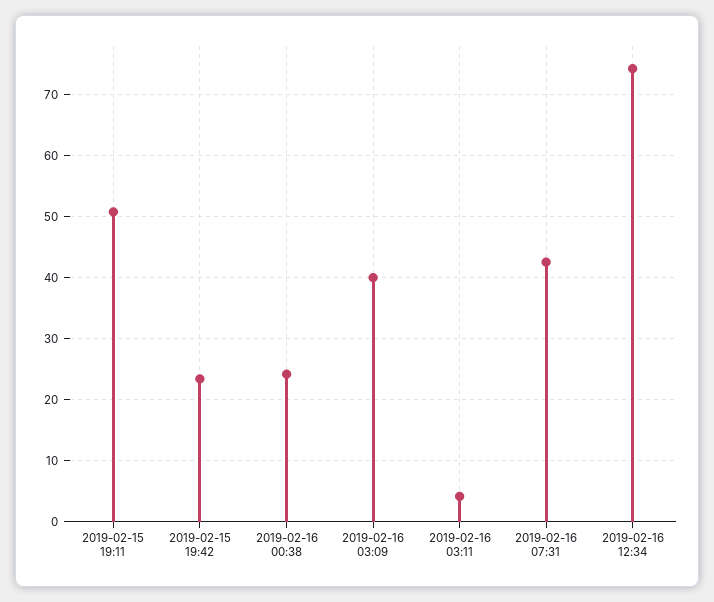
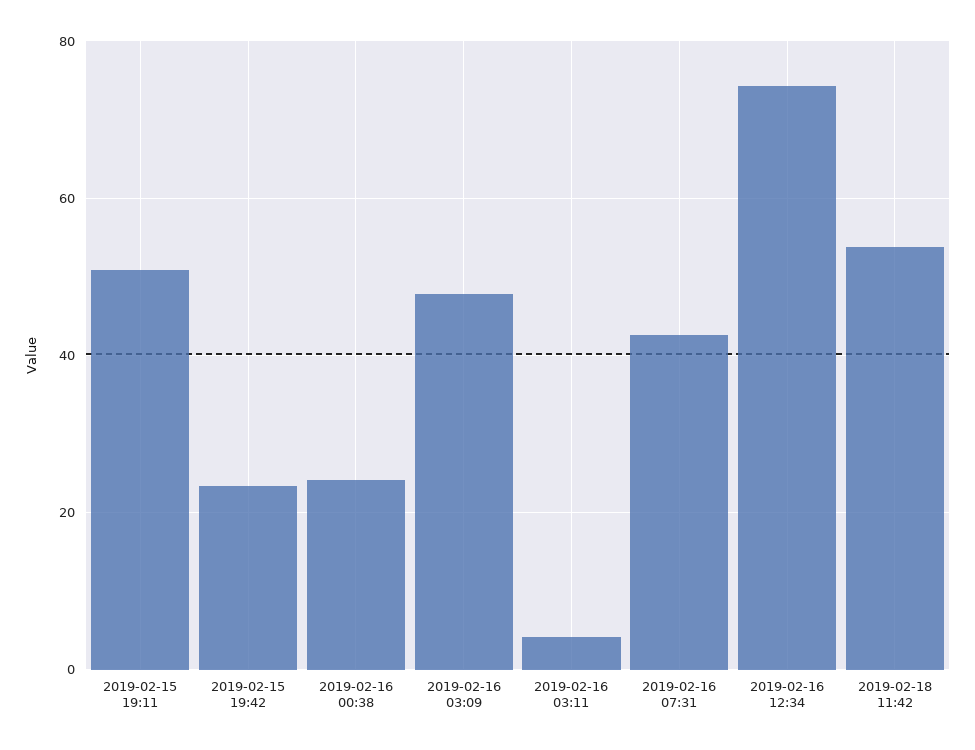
2019-02-16 03:09: 40 -> 48
2019-02-18 11:42: none -> 54

